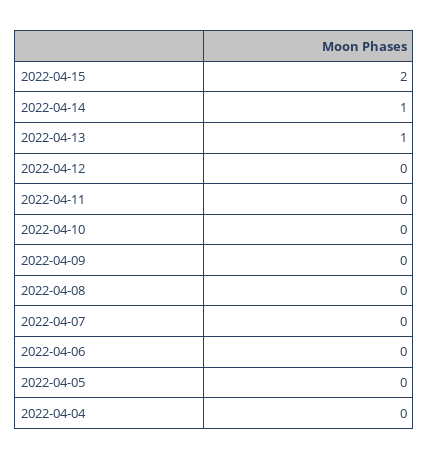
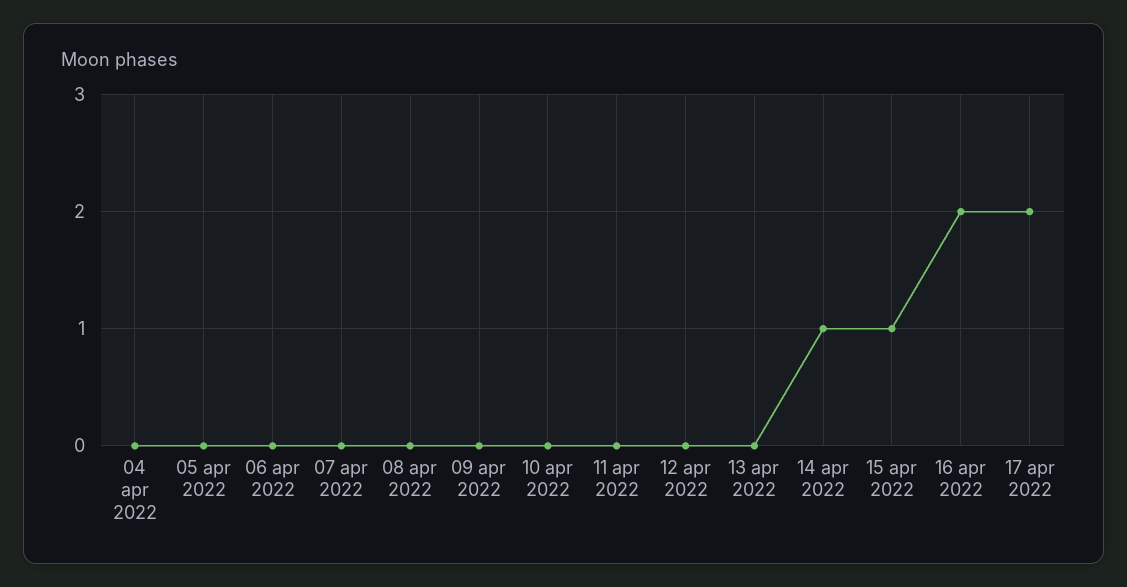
2022-04-15: 2 -> 1
2022-04-13: 1 -> 0
16 apr 2022: none -> 2
17 apr 2022: none -> 2

